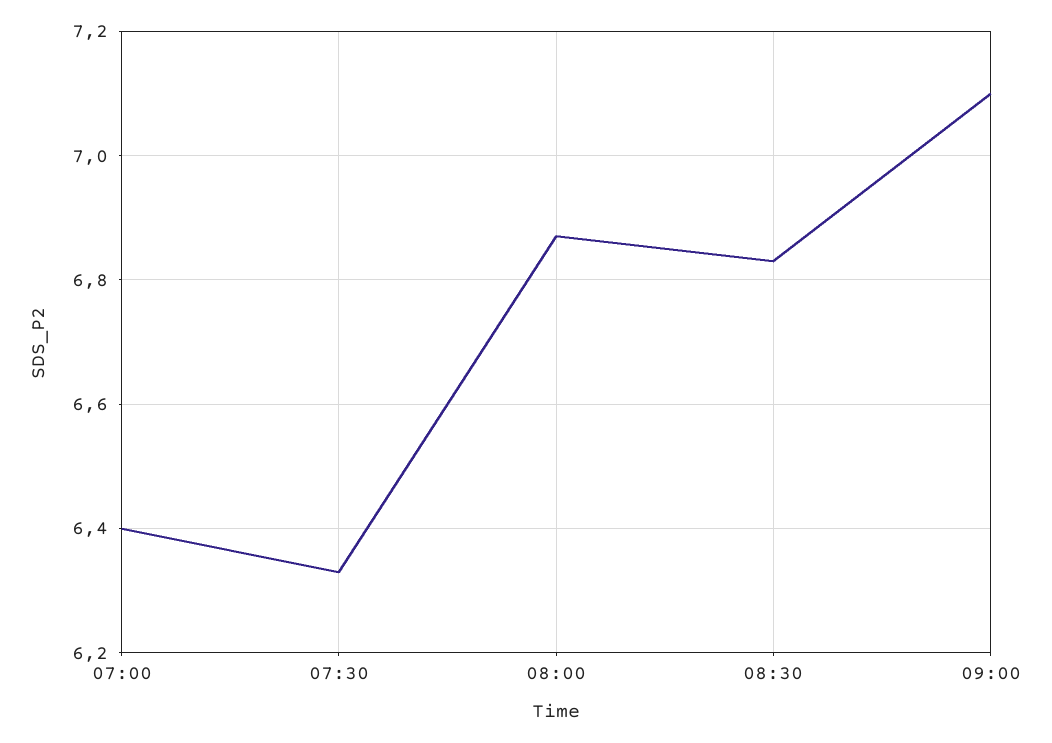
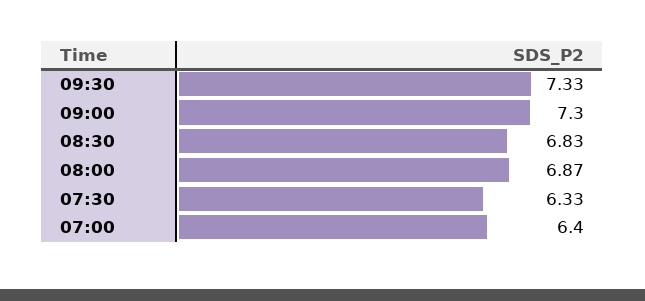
09:00: 7.1 -> 7.3
09:30: none -> 7.33

